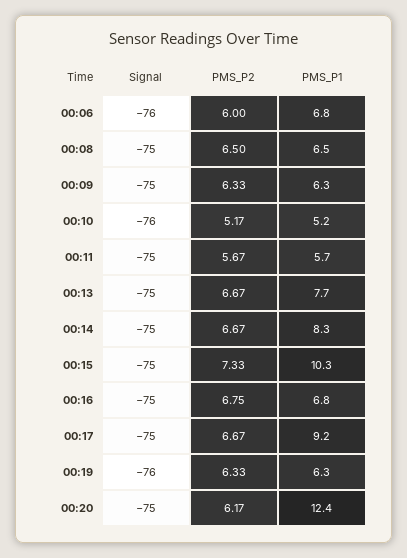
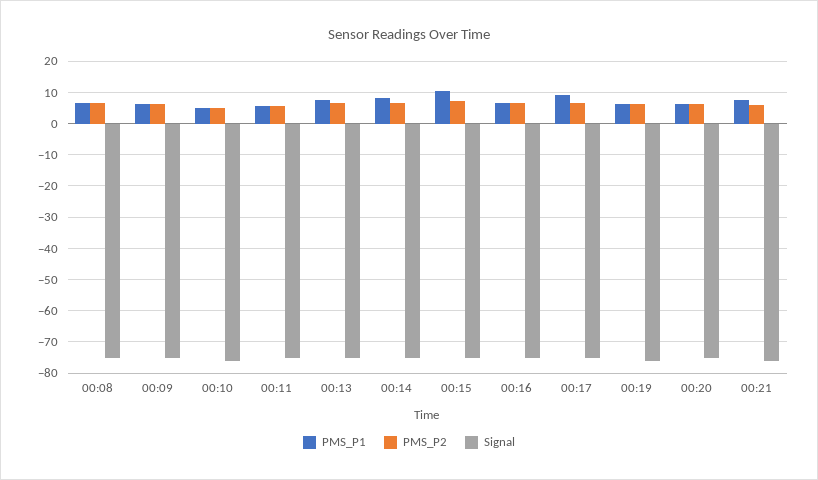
Signal, 00:06: -76 -> none
PMS_P2, 00:06: 6 -> none
PMS_P1, 00:06: 6.8 -> none
PMS_P1, 00:20: 12.4 -> 6
PMS_P1, 00:21: none -> 8
PMS_P2, 00:21: none -> 6
Signal, 00:21: none -> -76

